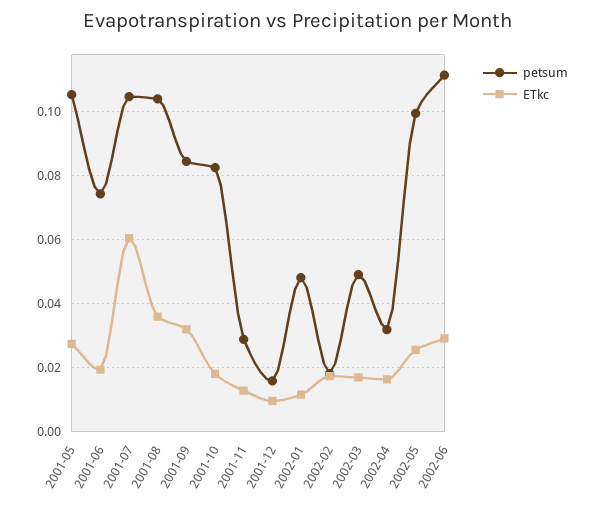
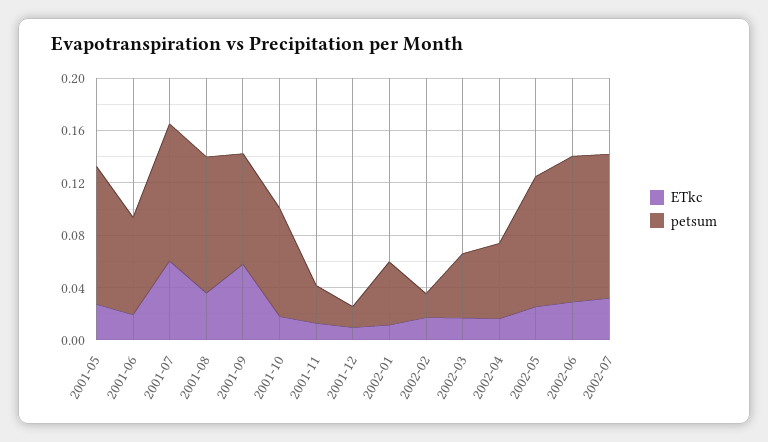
ETkc, 2001-09: 0.032 -> 0.06
petsum, 2002-04: 0.032 -> 0.06
ETkc, 2002-07: none -> 0.03
petsum, 2002-07: none -> 0.11

